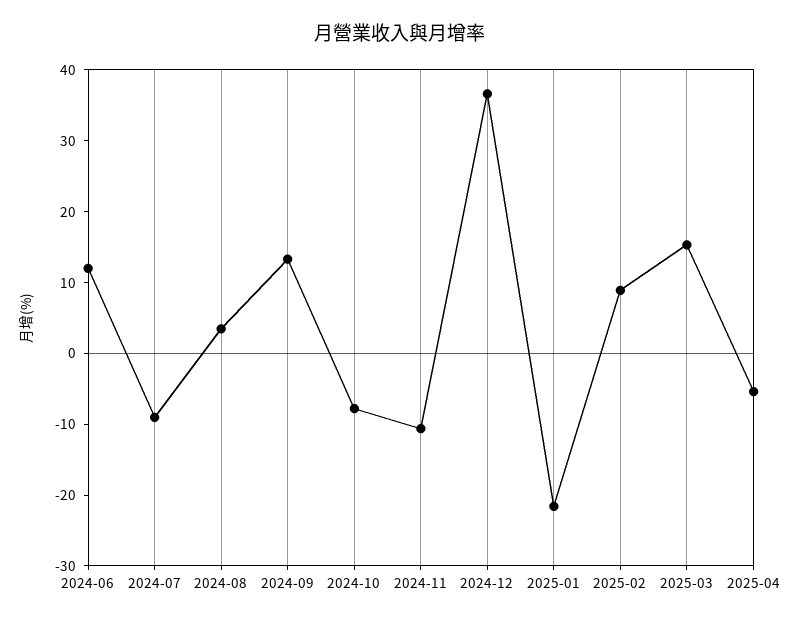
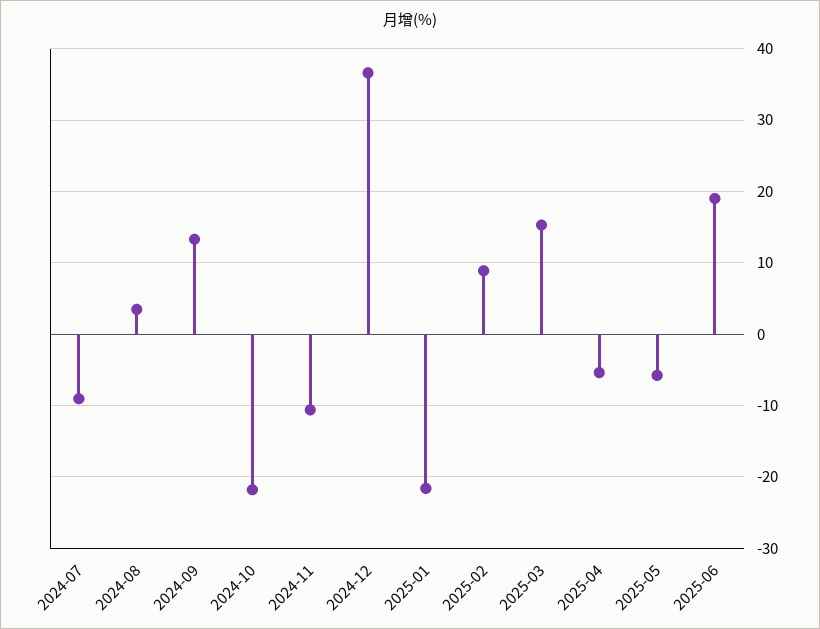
2024-06: 12 -> none
2024-10: -8 -> -22
2025-05: none -> -6
2025-06: none -> 19

